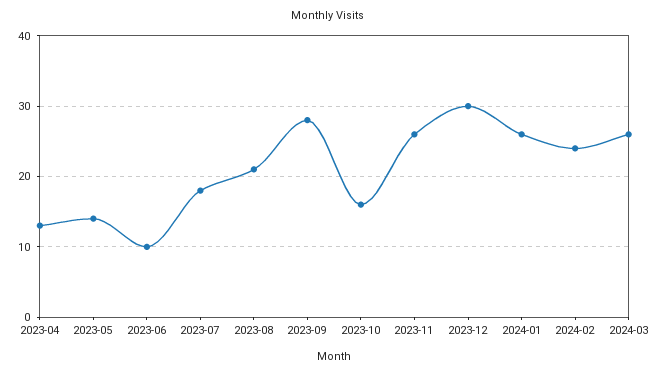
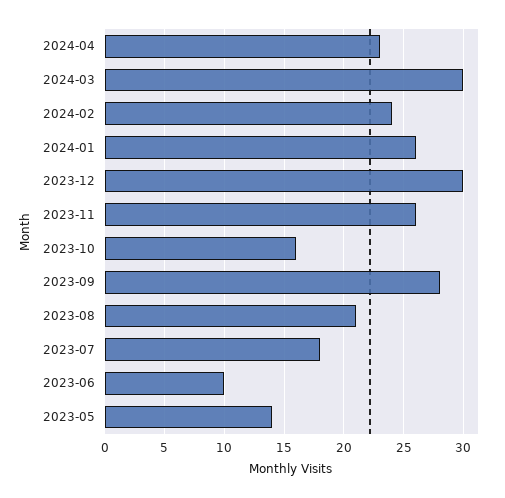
2023-04: 13 -> none
2024-03: 26 -> 30
2024-04: none -> 23

